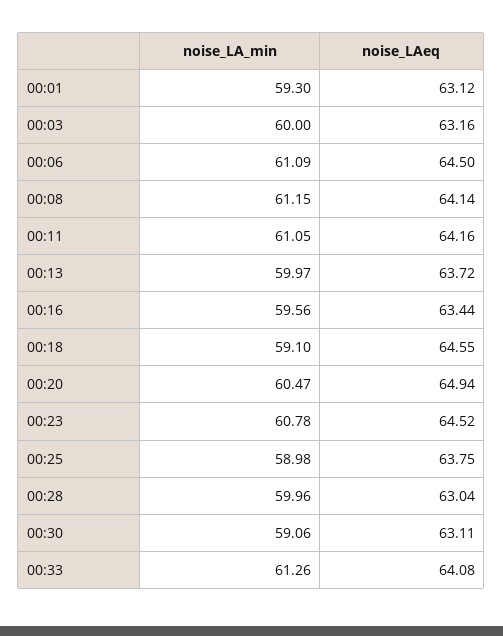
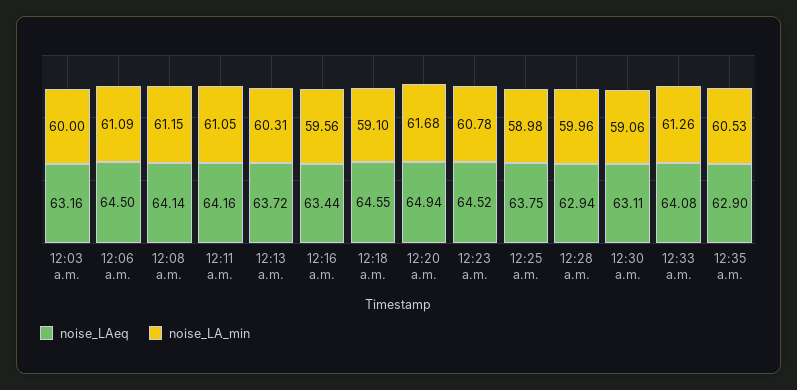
noise_LA_min, 00:01: 59.3 -> none
noise_LAeq, 00:01: 63.12 -> none
noise_LA_min, 00:13: 59.97 -> 60.31
noise_LA_min, 00:20: 60.47 -> 61.68
noise_LAeq, 00:28: 63.04 -> 62.94
noise_LAeq, 12:35 a.m.: none -> 62.9
noise_LA_min, 12:35 a.m.: none -> 60.53

